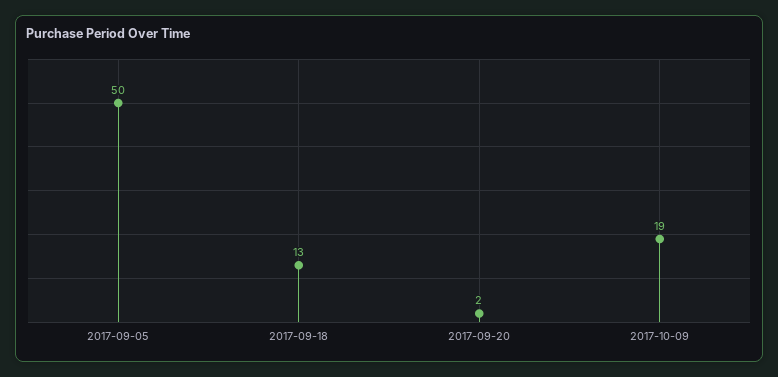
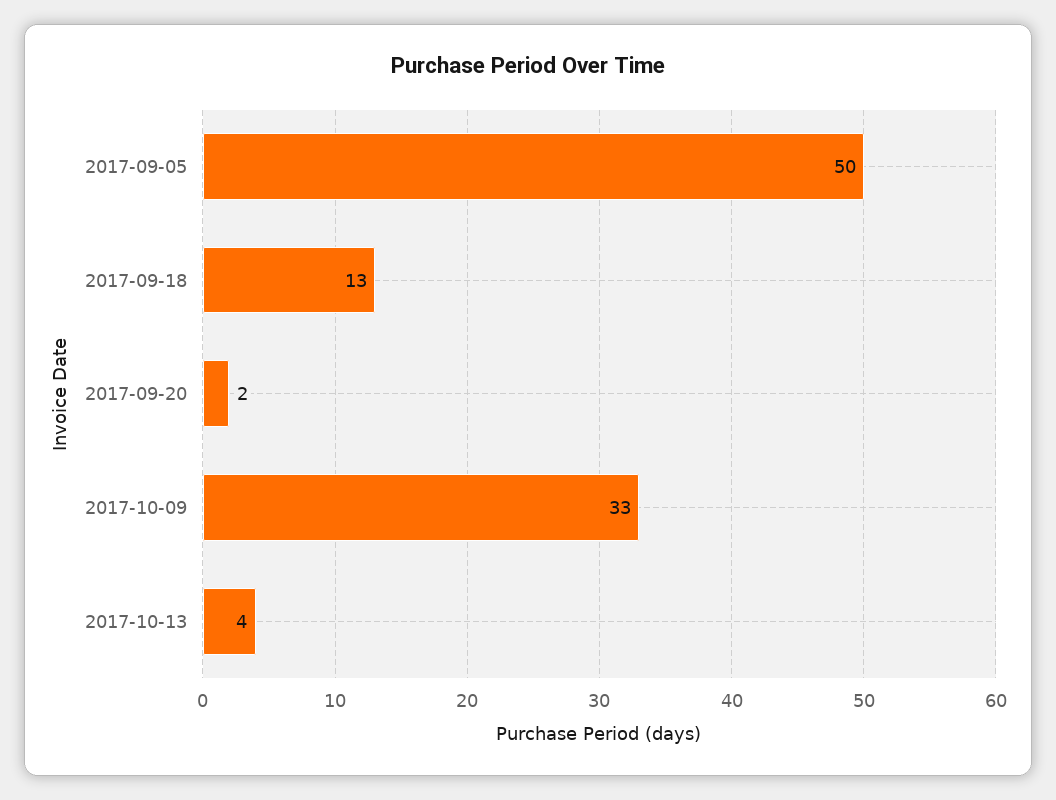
2017-10-09: 19 -> 33
2017-10-13: none -> 4

